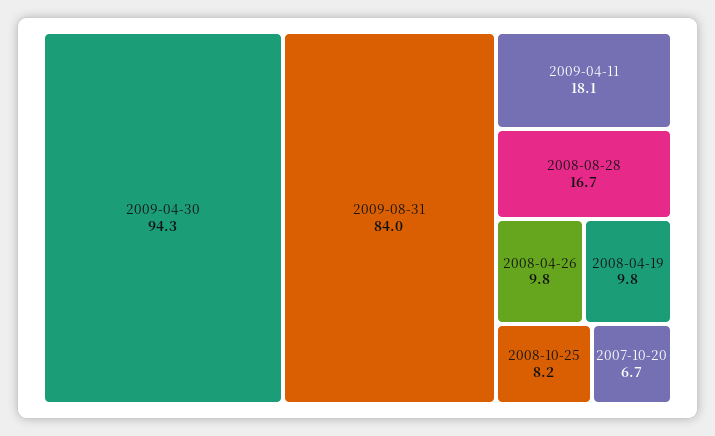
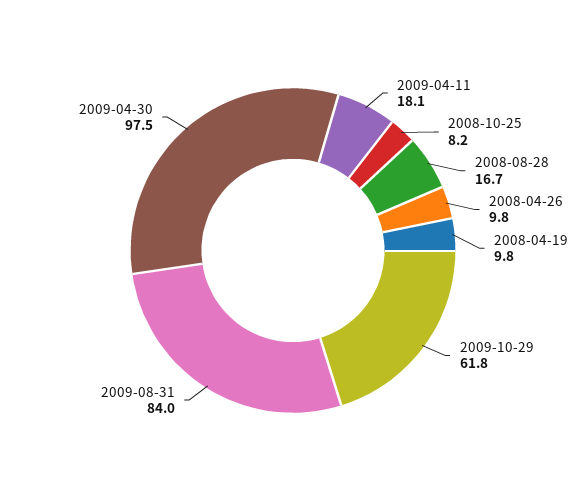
2009-04-30: 94.3 -> 97.5
2007-10-20: 6.7 -> none
2009-10-29: none -> 61.8

